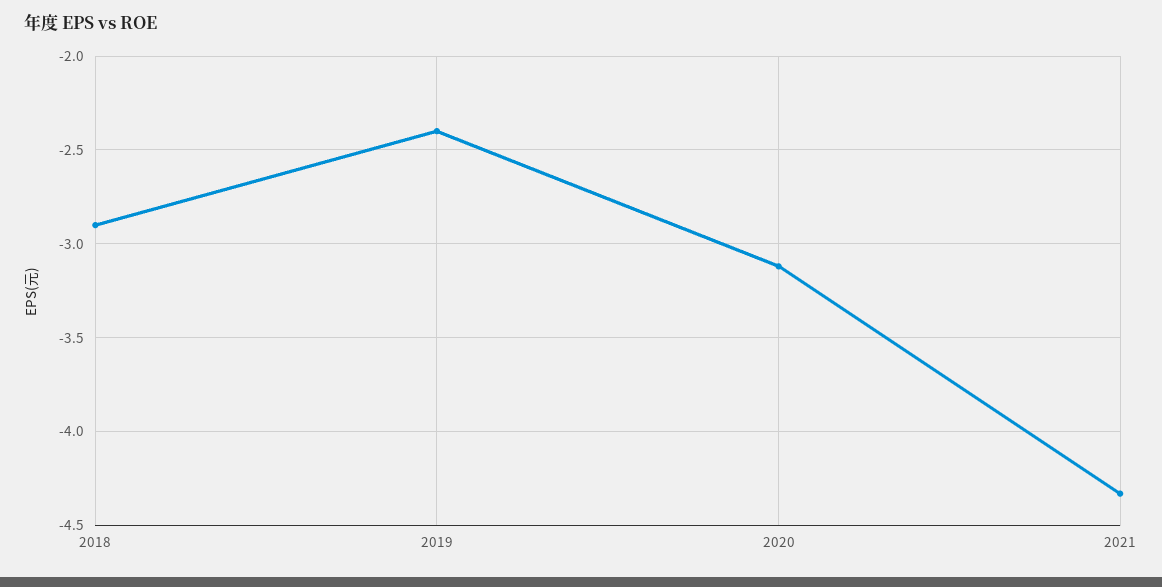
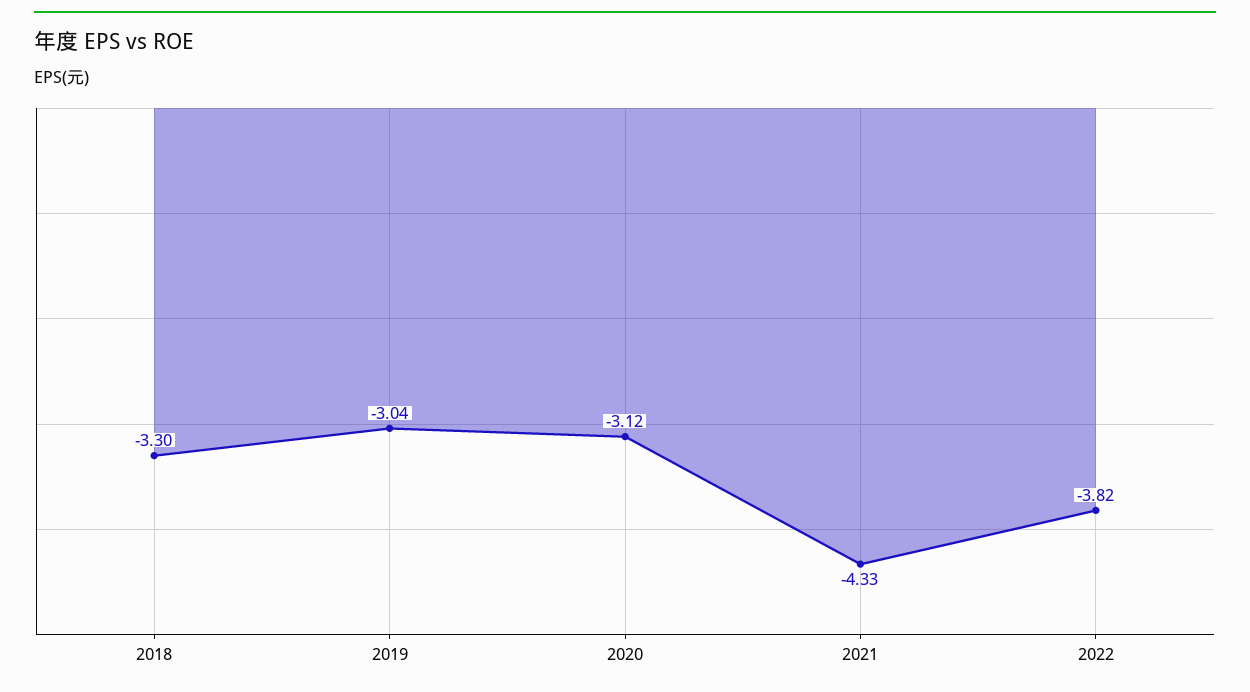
2018: -2.9 -> -3.3
2019: -2.4 -> -3.04
2022: none -> -3.82

